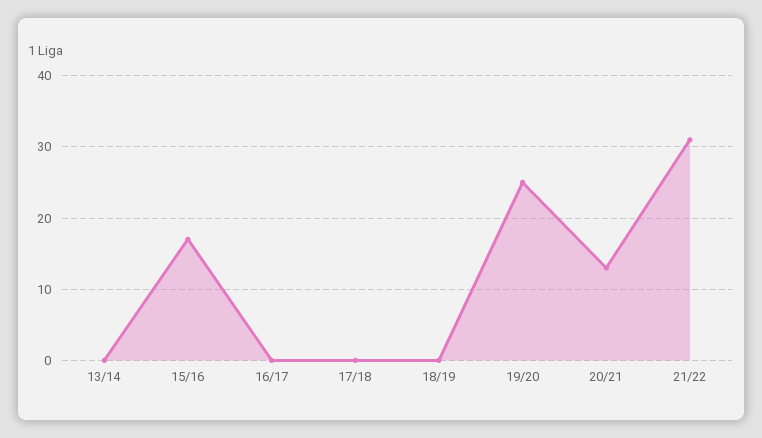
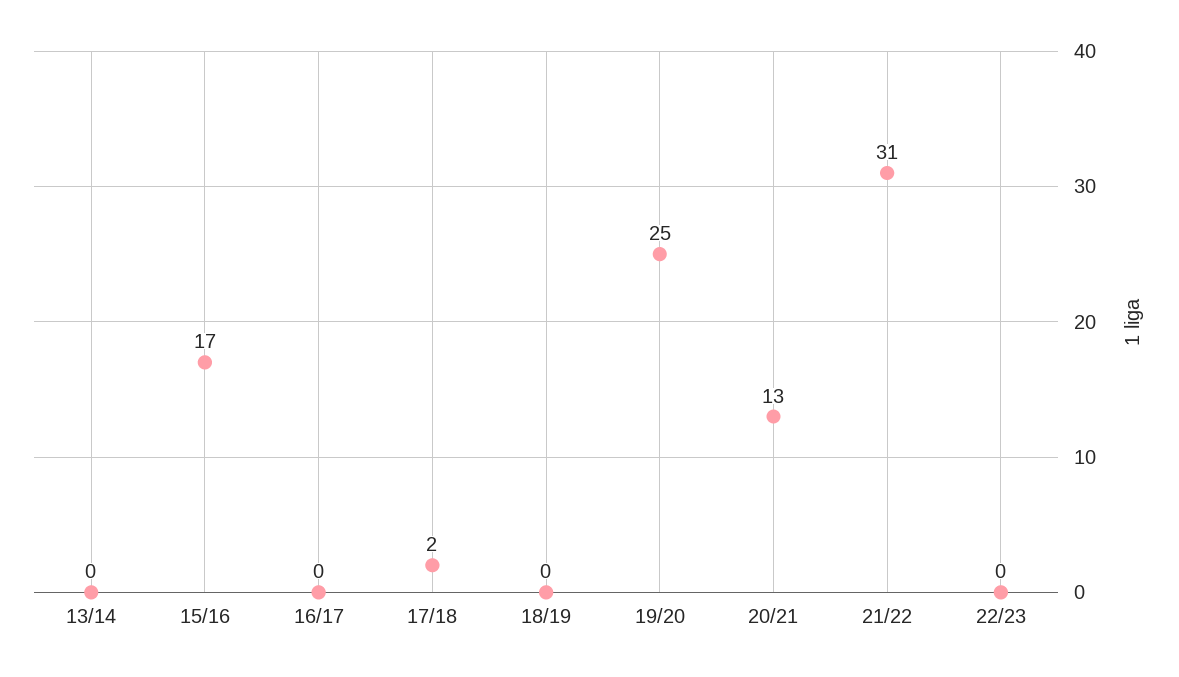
17/18: 0 -> 2
22/23: none -> 0

